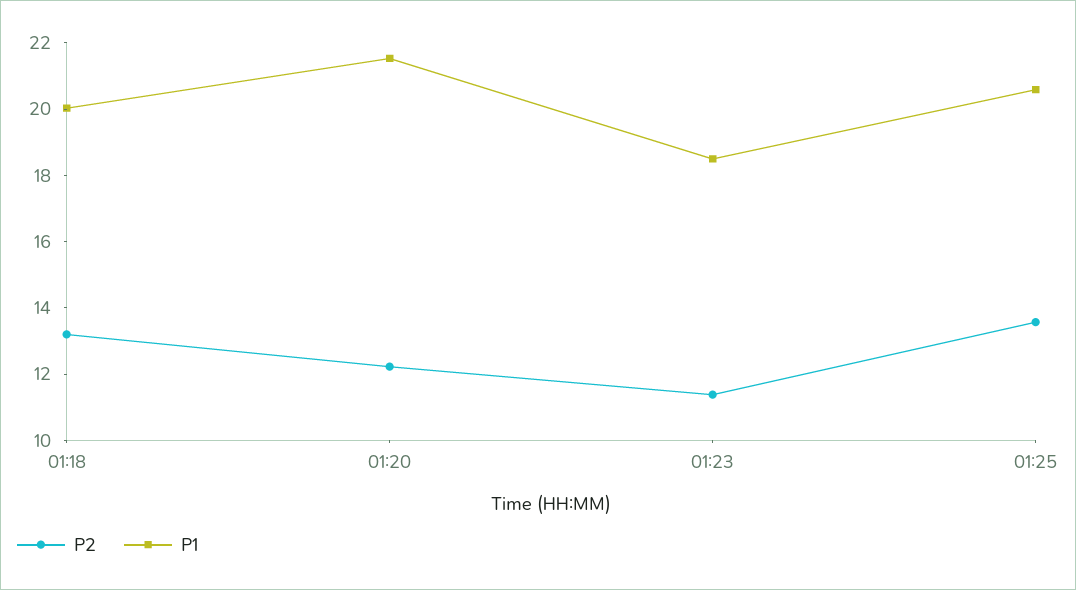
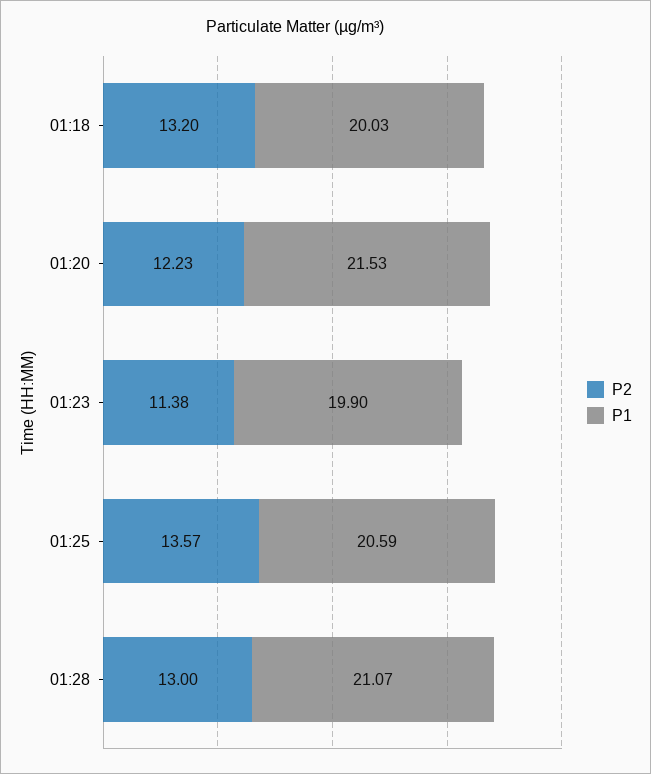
P1, 01:23: 18.5 -> 19.9
P2, 01:28: none -> 13
P1, 01:28: none -> 21.07

